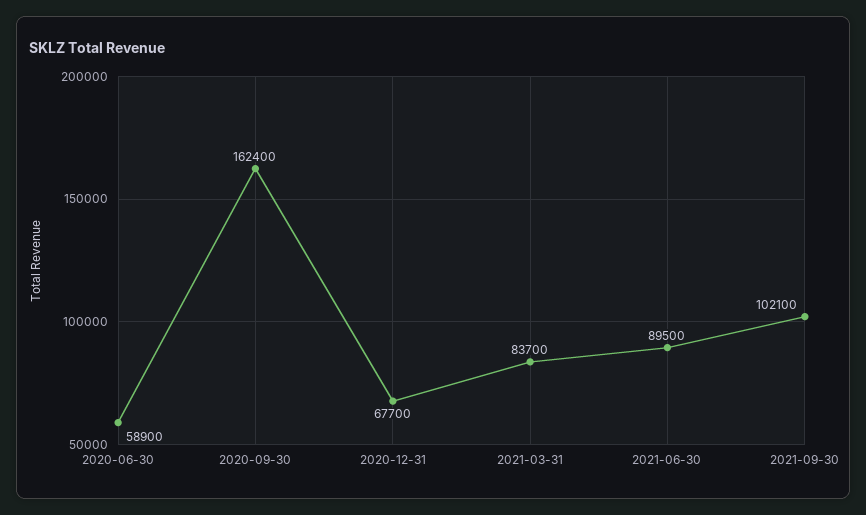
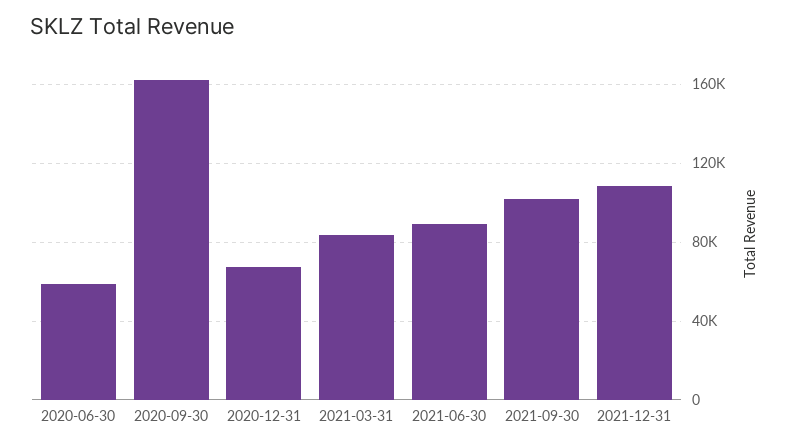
2021-12-31: none -> 110000

